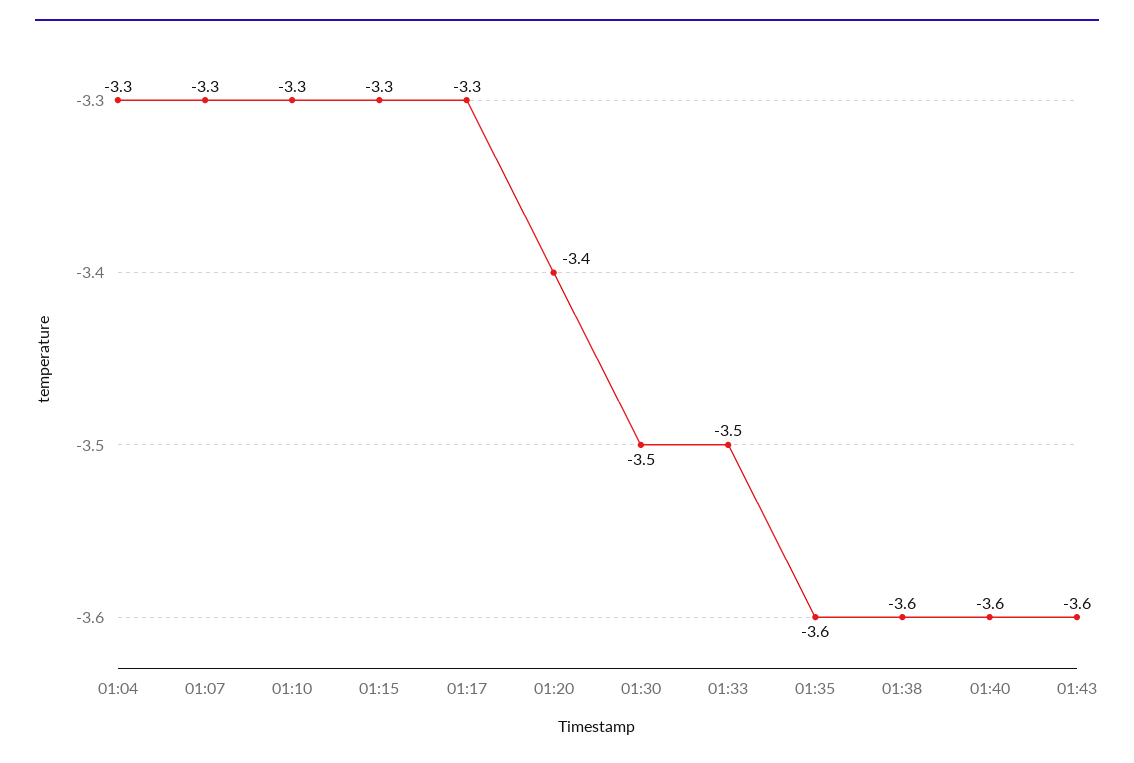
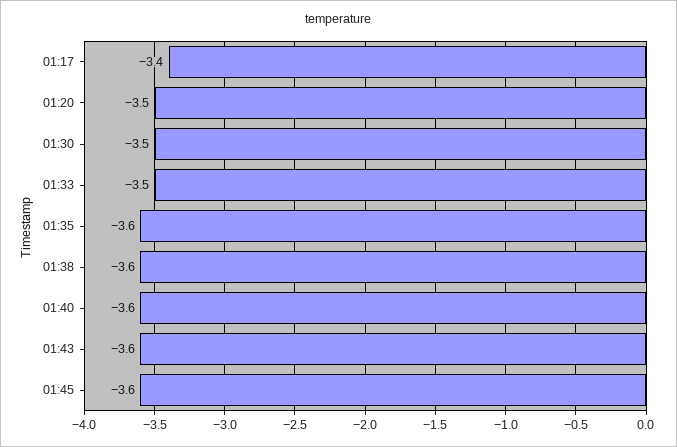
01:04: -3.3 -> none
01:07: -3.3 -> none
01:10: -3.3 -> none
01:15: -3.3 -> none
01:17: -3.3 -> -3.4
01:20: -3.4 -> -3.5
01:45: none -> -3.6

